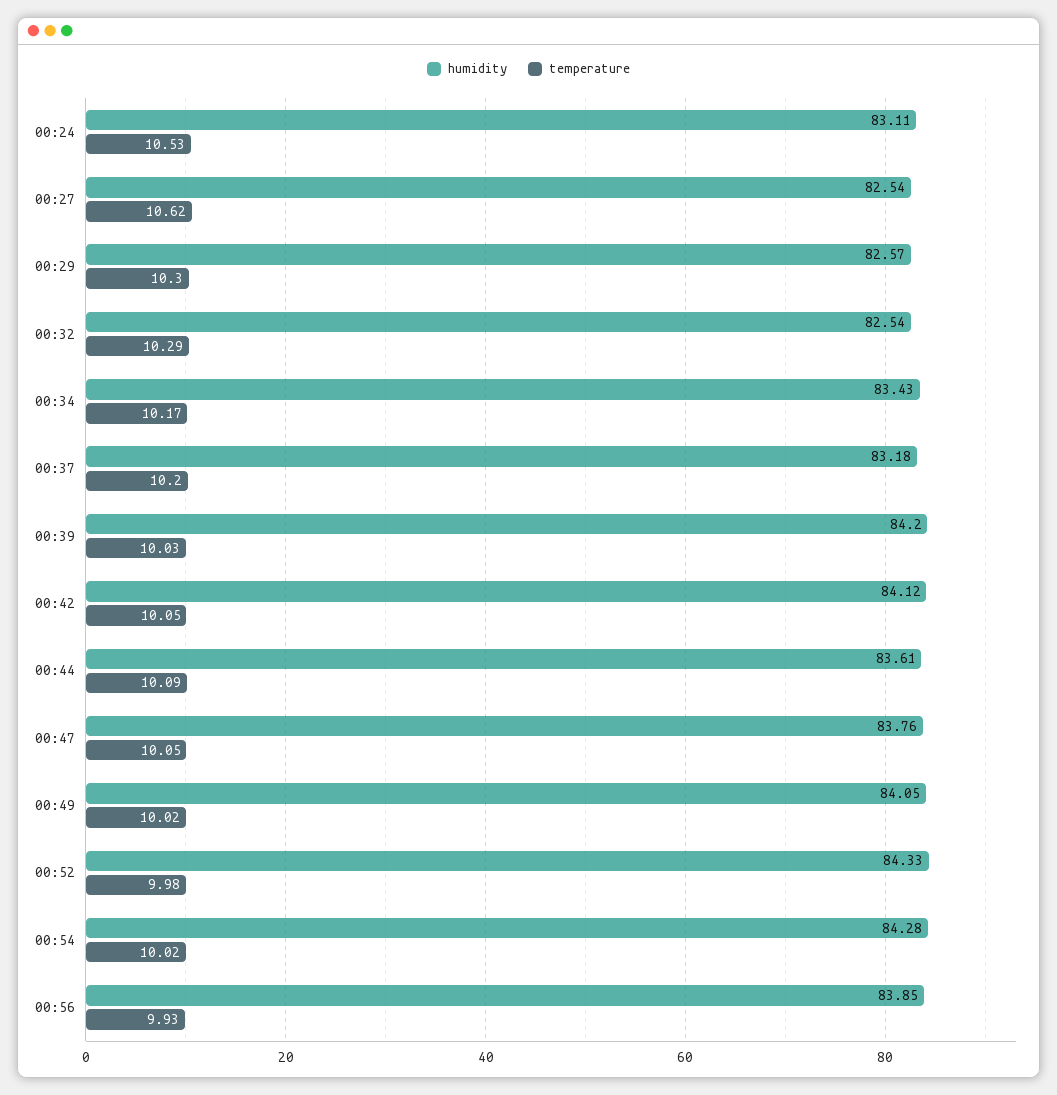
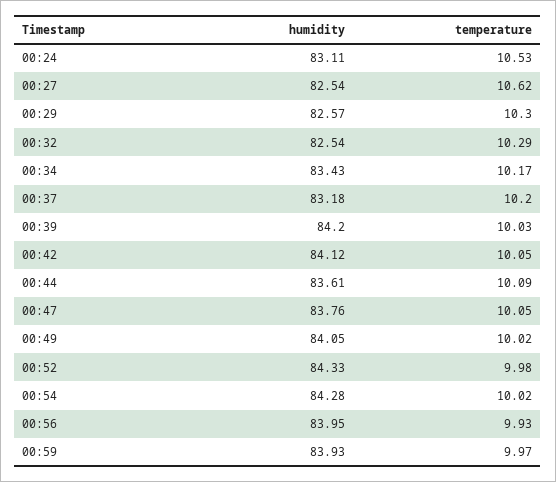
humidity, 00:56: 83.85 -> 83.95
humidity, 00:59: none -> 83.93
temperature, 00:59: none -> 9.97

